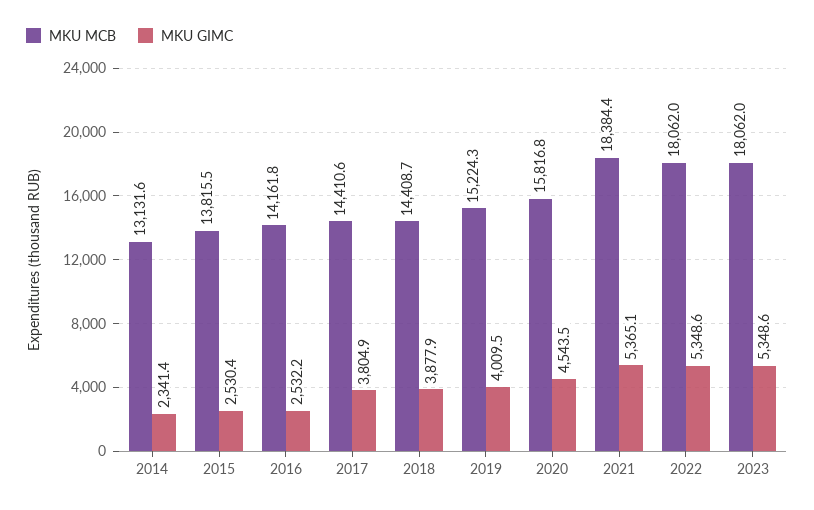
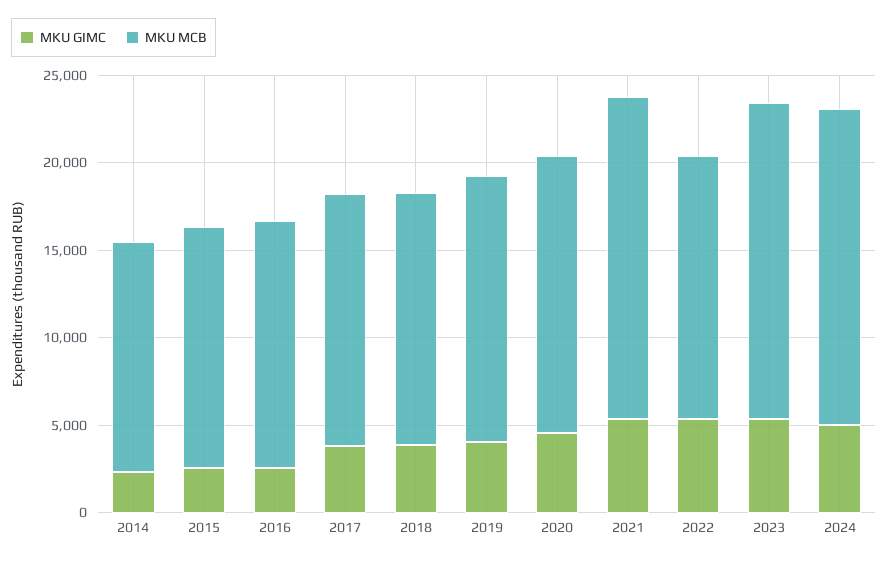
MKU MCB, 2022: 18062 -> 15000
MKU GIMC, 2024: none -> 5000
MKU MCB, 2024: none -> 18000

